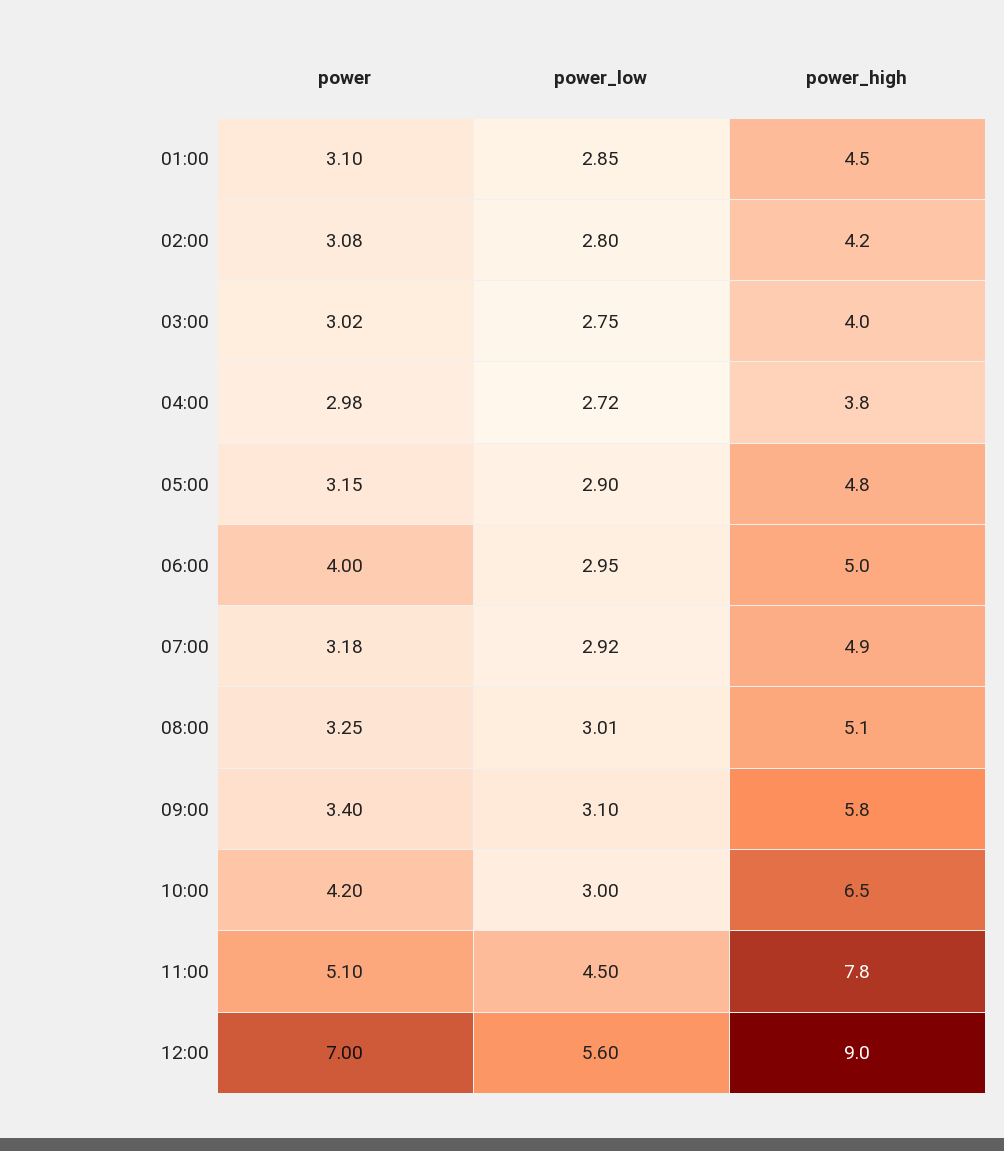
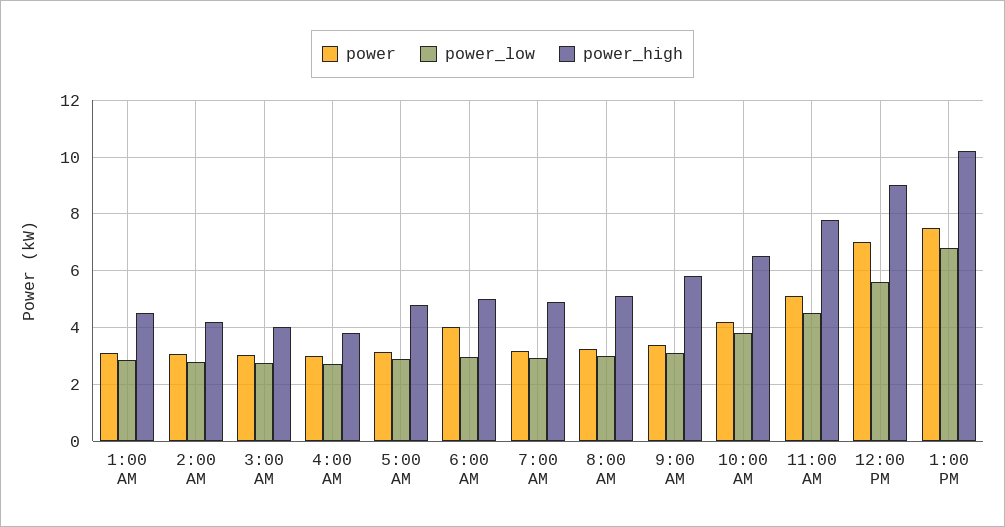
power_low, 10:00: 3 -> 3.75
power, 1:00 PM: none -> 7.5
power_low, 1:00 PM: none -> 6.75
power_high, 1:00 PM: none -> 10.25

